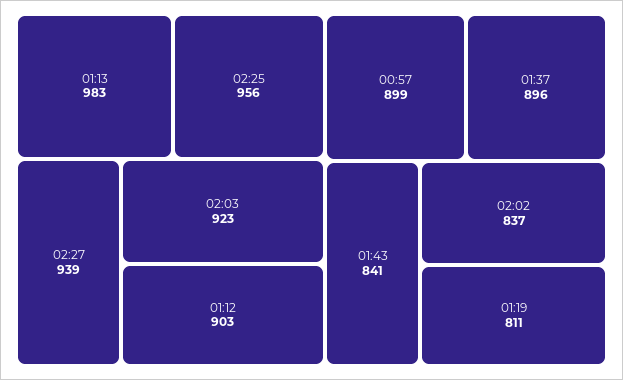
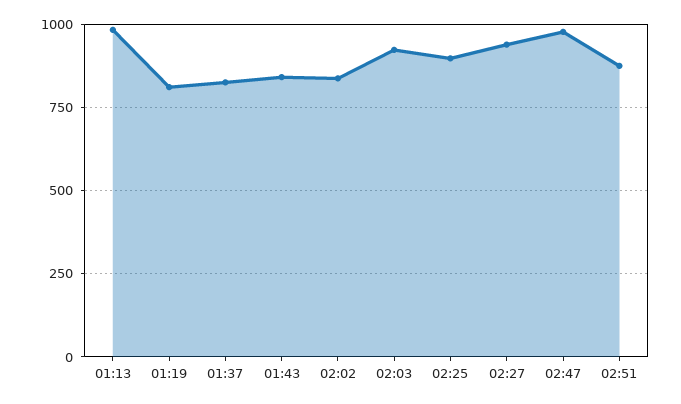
02:25: 956 -> 900
01:12: 903 -> none
00:57: 899 -> none
01:37: 896 -> 825
02:47: none -> 975
02:51: none -> 875

